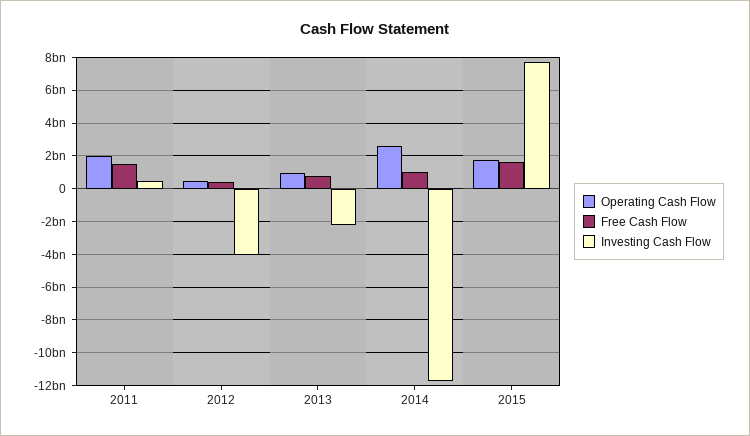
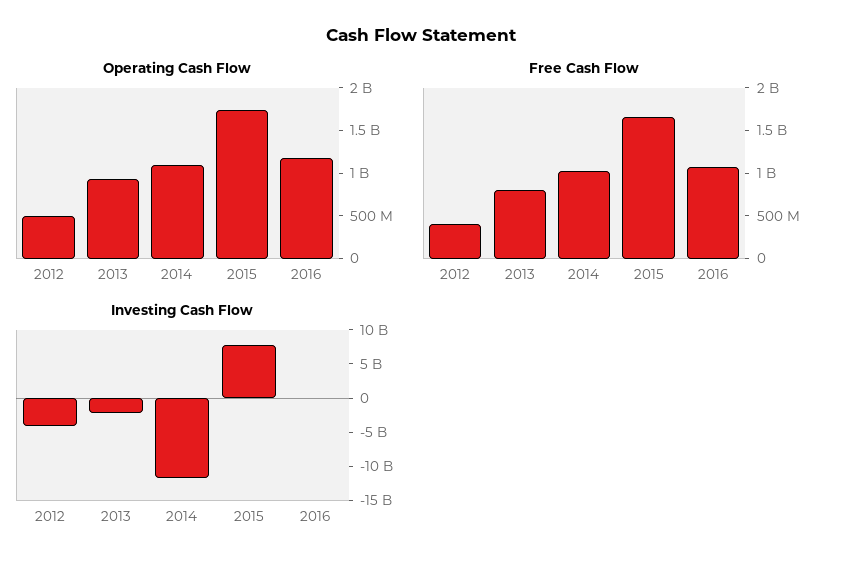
Operating Cash Flow, 2011: 2000000000 -> none
Free Cash Flow, 2011: 1500000000 -> none
Investing Cash Flow, 2011: 500000000 -> none
Operating Cash Flow, 2014: 2500000000 -> 1100000000
Operating Cash Flow, 2016: none -> 1200000000
Free Cash Flow, 2016: none -> 1100000000
Investing Cash Flow, 2016: none -> 0

